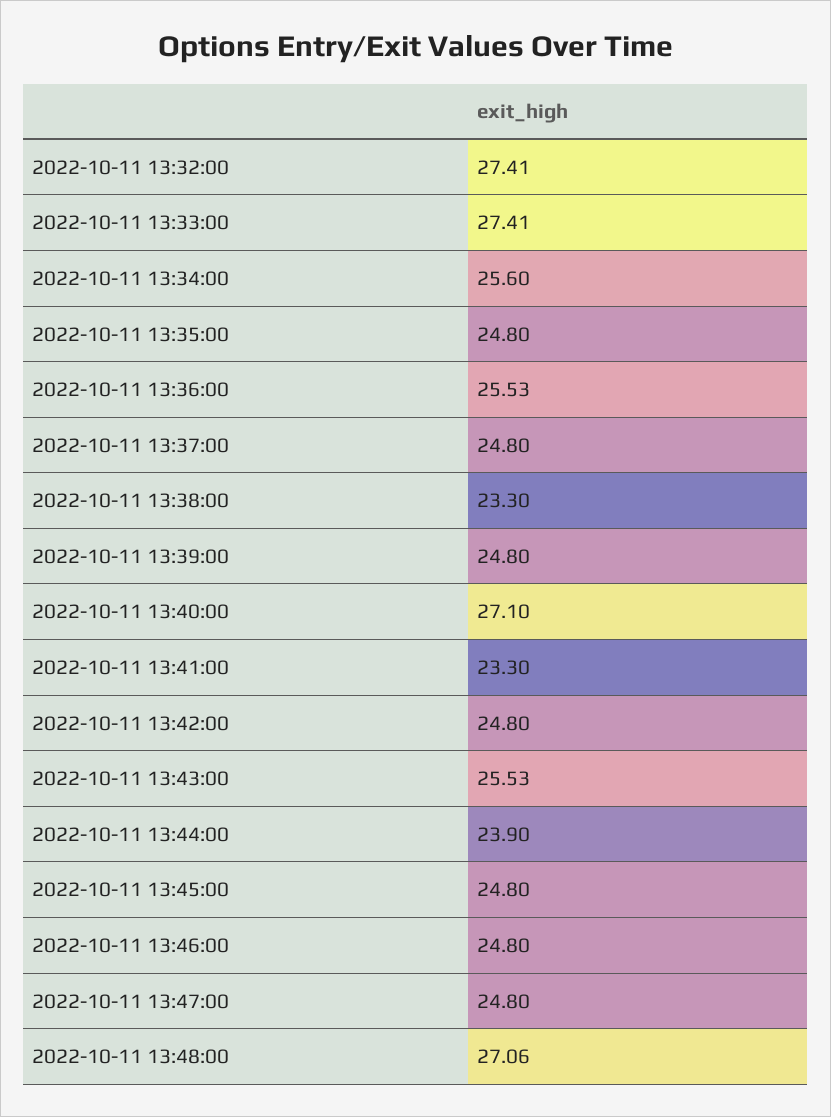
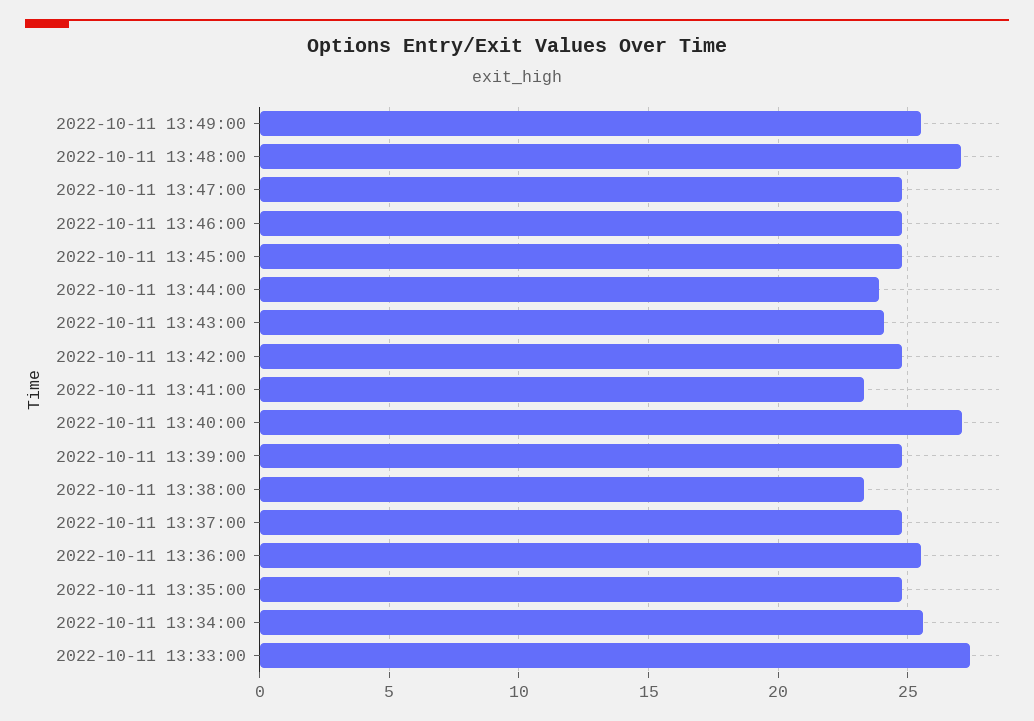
2022-10-11 13:32:00: 27.41 -> none
2022-10-11 13:43:00: 25.53 -> 24
2022-10-11 13:49:00: none -> 25.5

